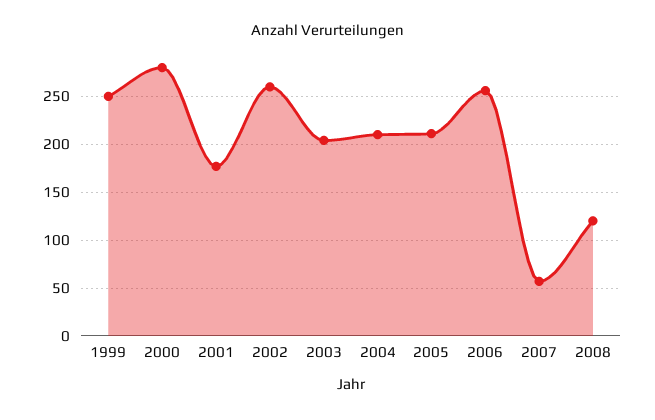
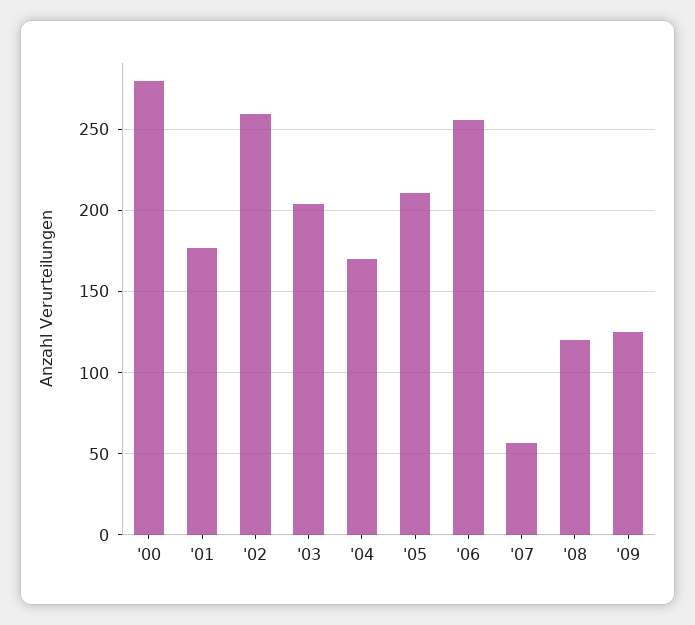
1999: 250 -> none
2004: 210 -> 170
'09: none -> 125

